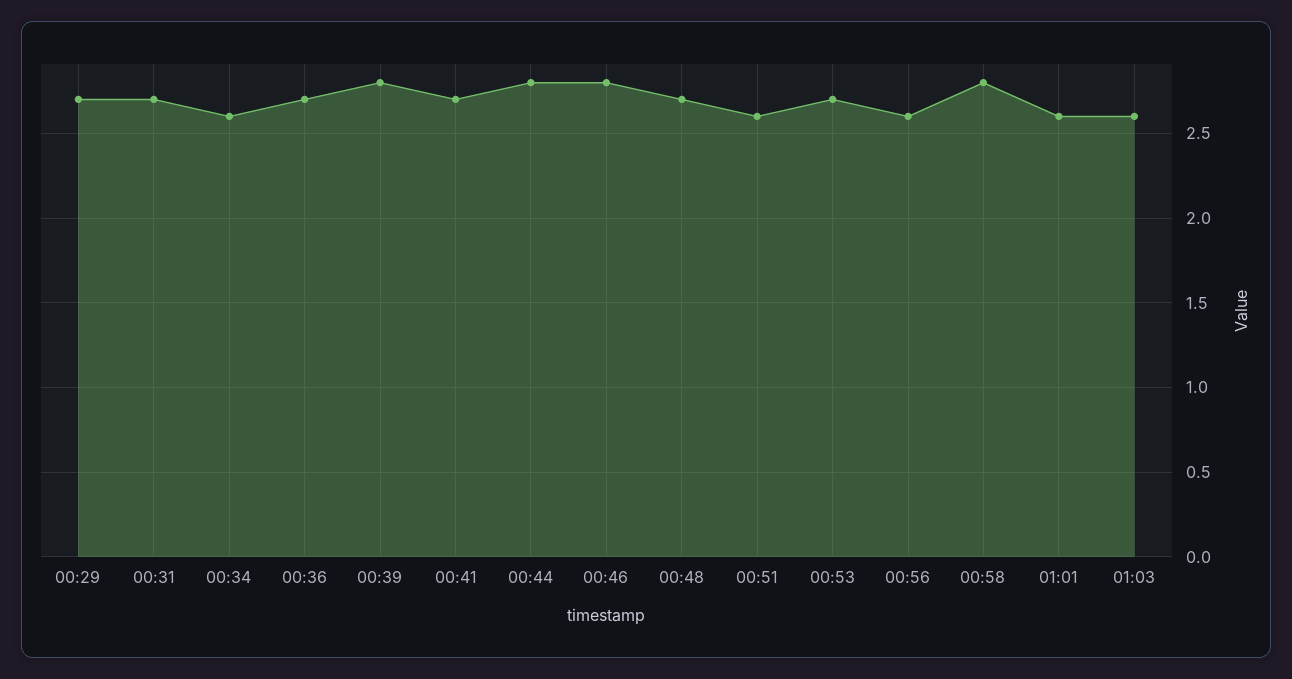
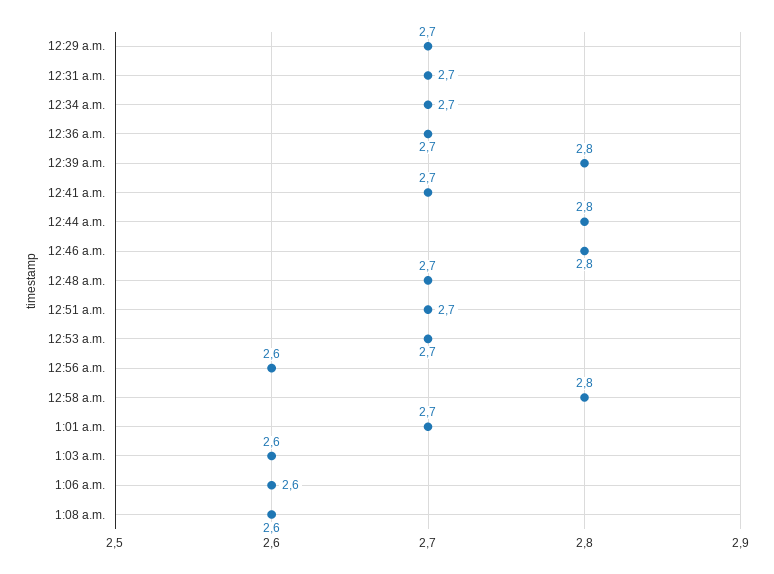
00:34: 2.6 -> 2.7
00:51: 2.6 -> 2.7
01:01: 2.6 -> 2.7
1:06 a.m.: none -> 2.6
1:08 a.m.: none -> 2.6

